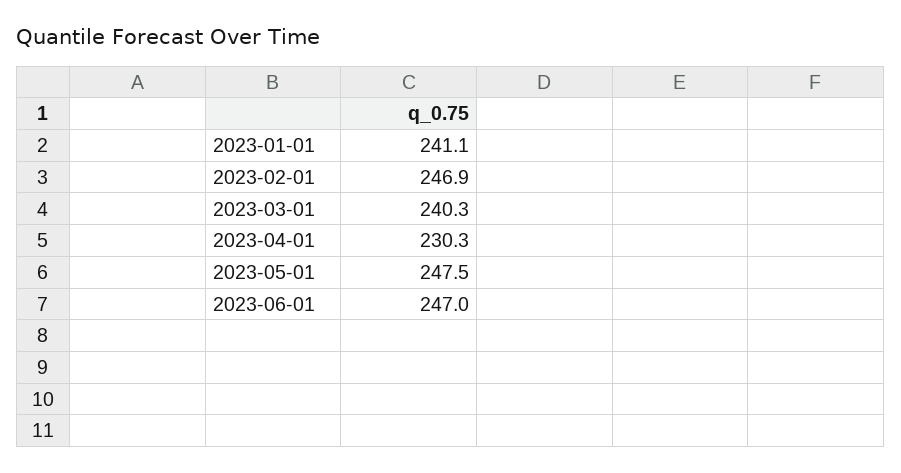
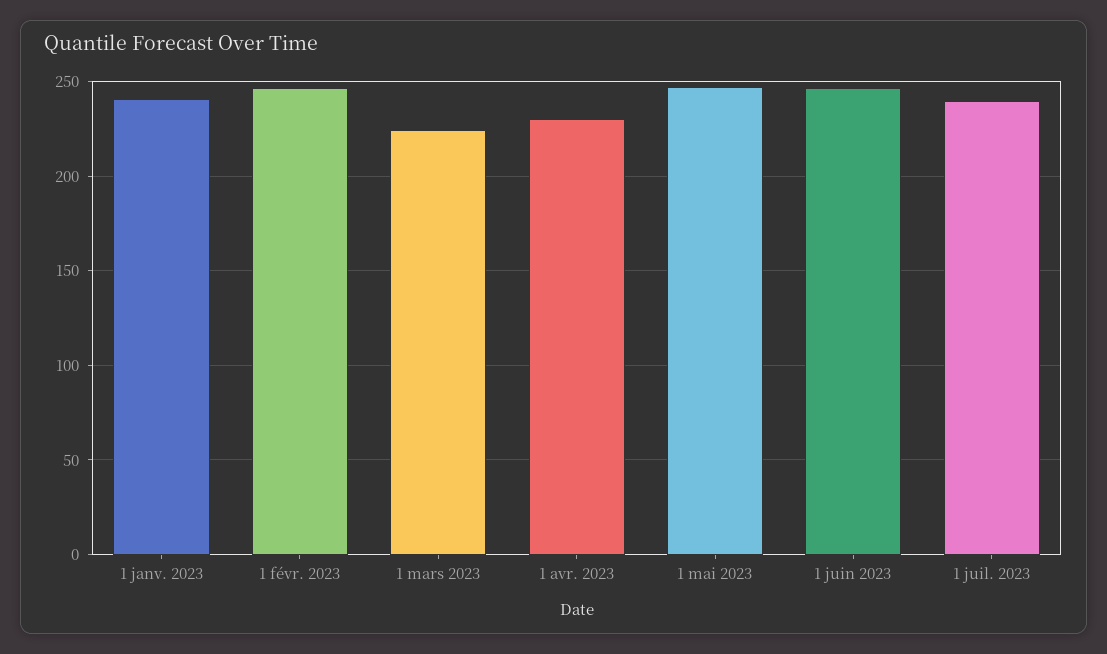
2023-03-01: 240.3 -> 225
1 juil. 2023: none -> 240

